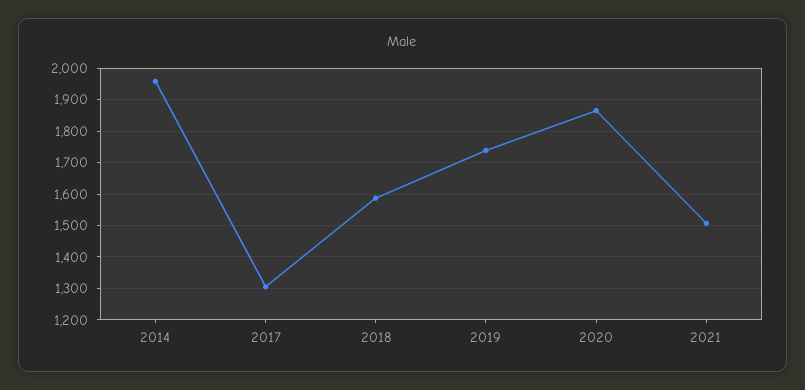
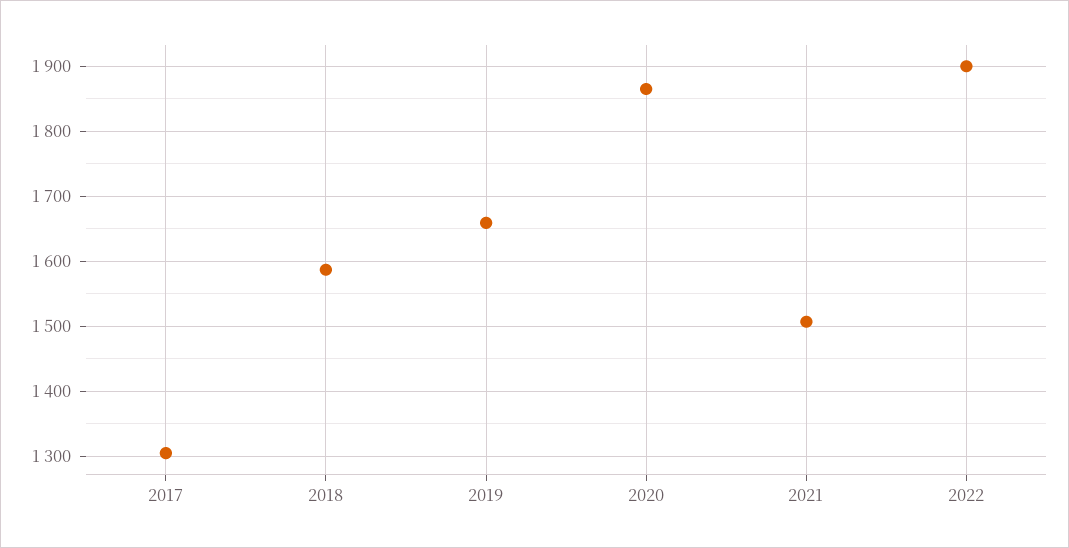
2014: 1960 -> none
2019: 1740 -> 1660
2022: none -> 1900

